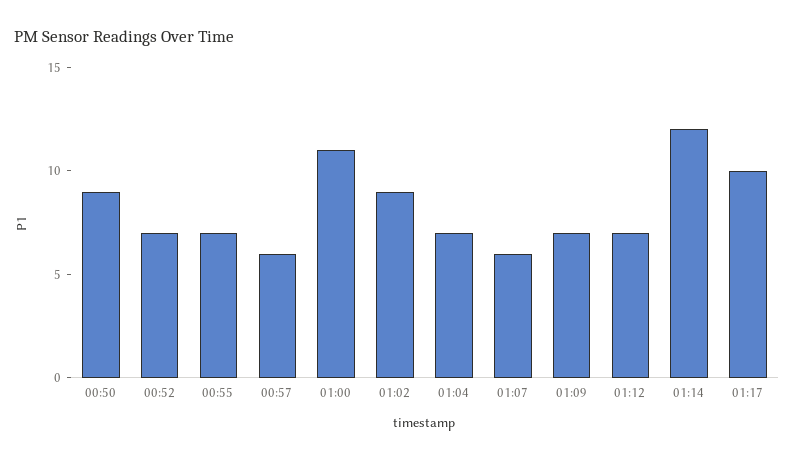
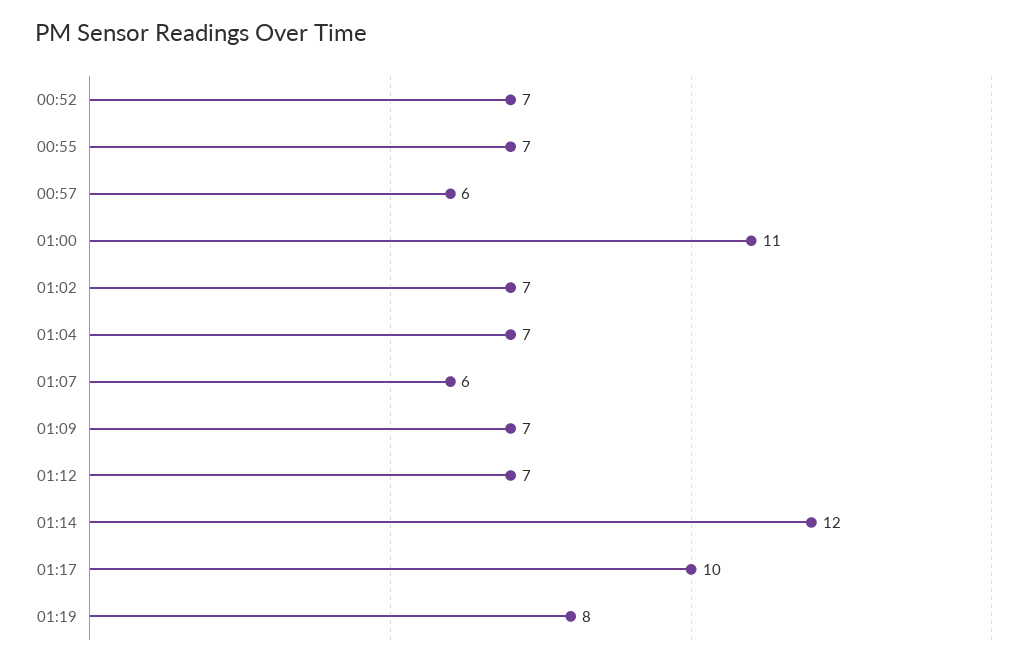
00:50: 9 -> none
01:02: 9 -> 7
01:19: none -> 8

